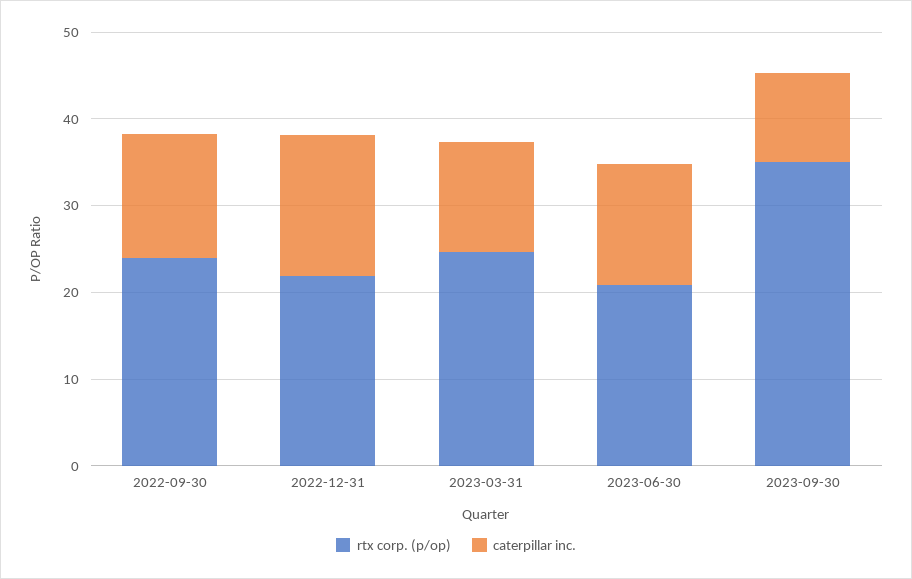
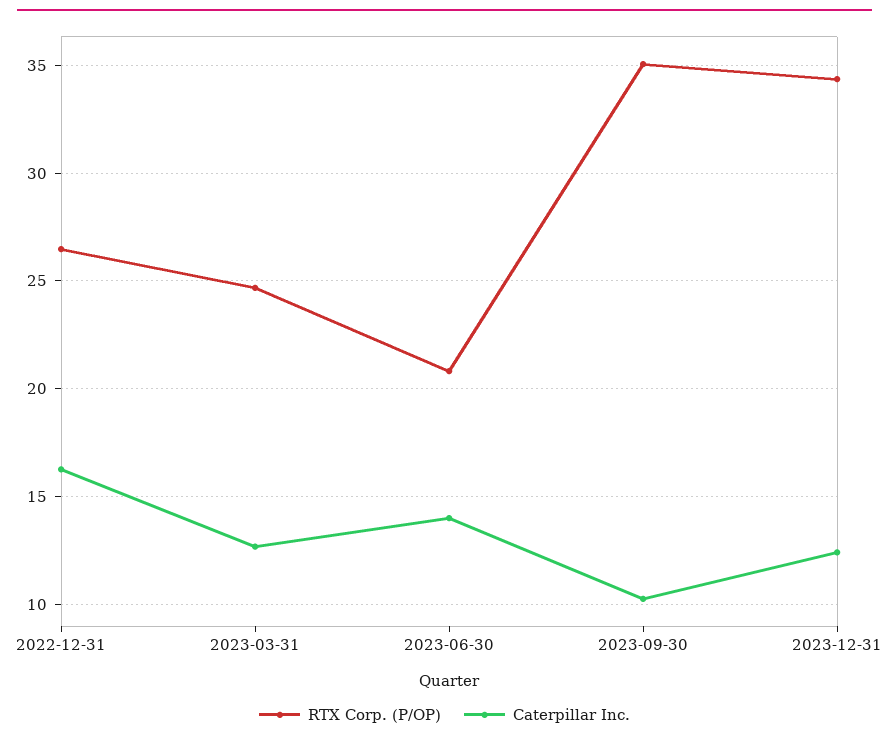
rtx corp. (p/op), 2022-09-30: 24 -> none
caterpillar inc., 2022-09-30: 14 -> none
rtx corp. (p/op), 2022-12-31: 22 -> 26.5
rtx corp. (p/op), 2023-12-31: none -> 34.5
caterpillar inc., 2023-12-31: none -> 12.5

